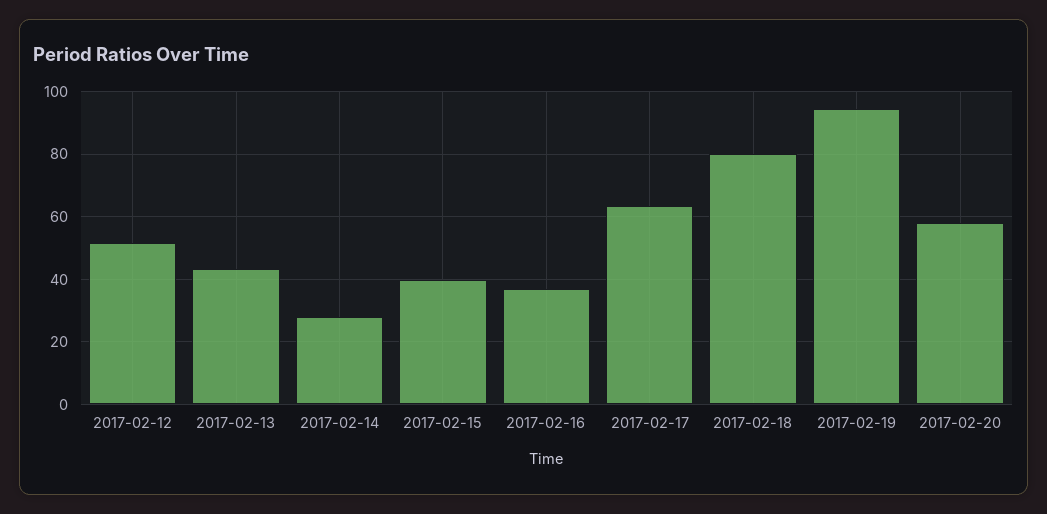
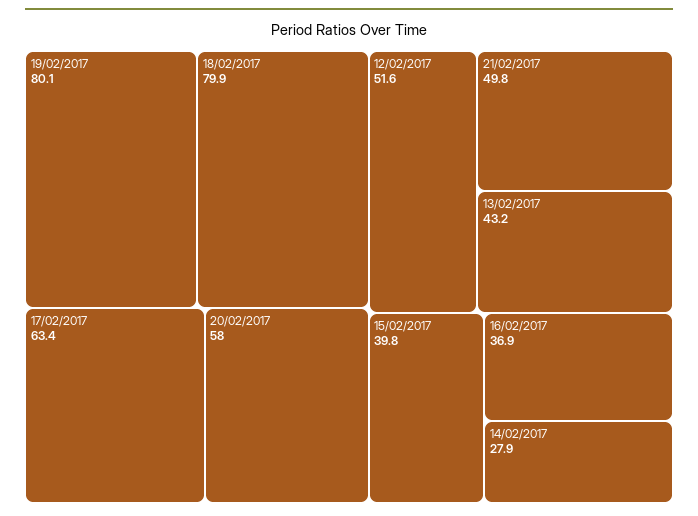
2017-02-19: 94 -> 80.1
21/02/2017: none -> 49.8

